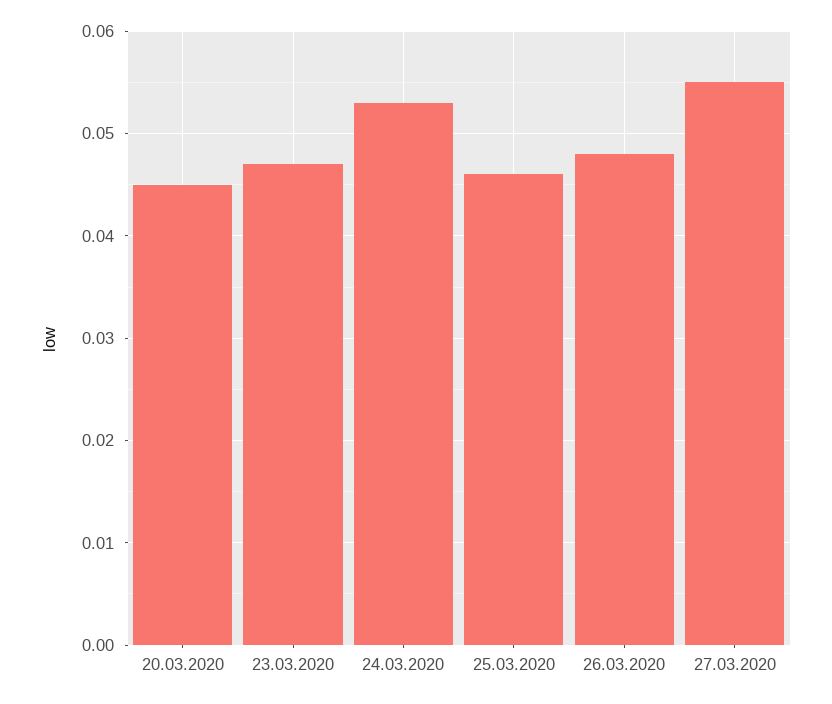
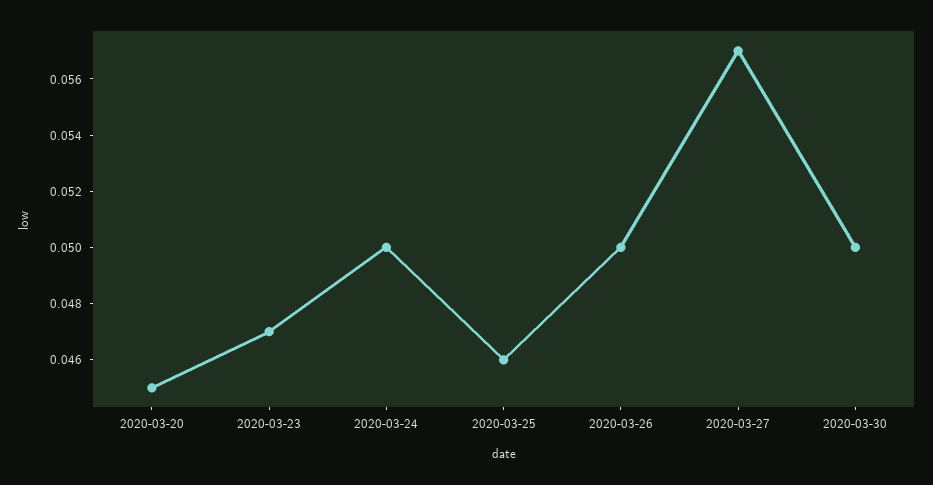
24.03.2020: 0.053 -> 0.05
26.03.2020: 0.048 -> 0.05
27.03.2020: 0.055 -> 0.057
2020-03-30: none -> 0.05

